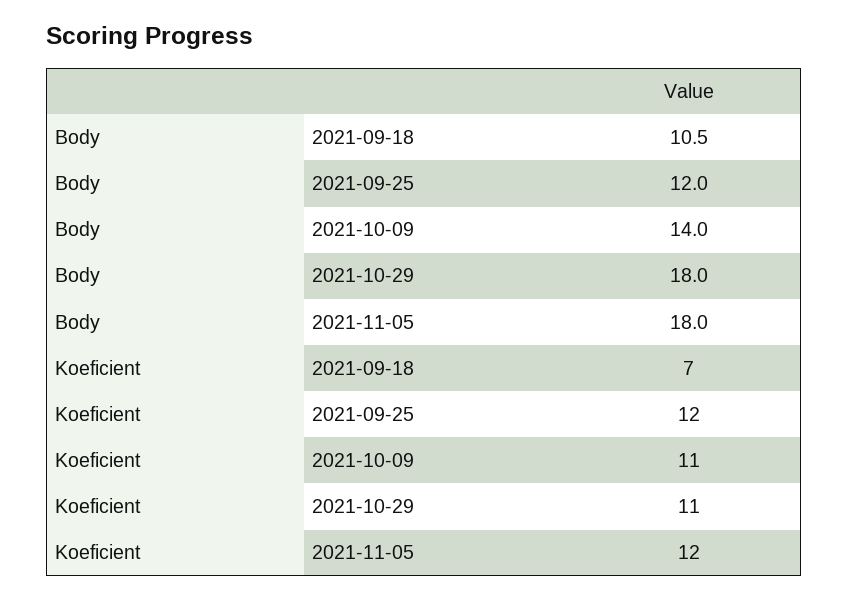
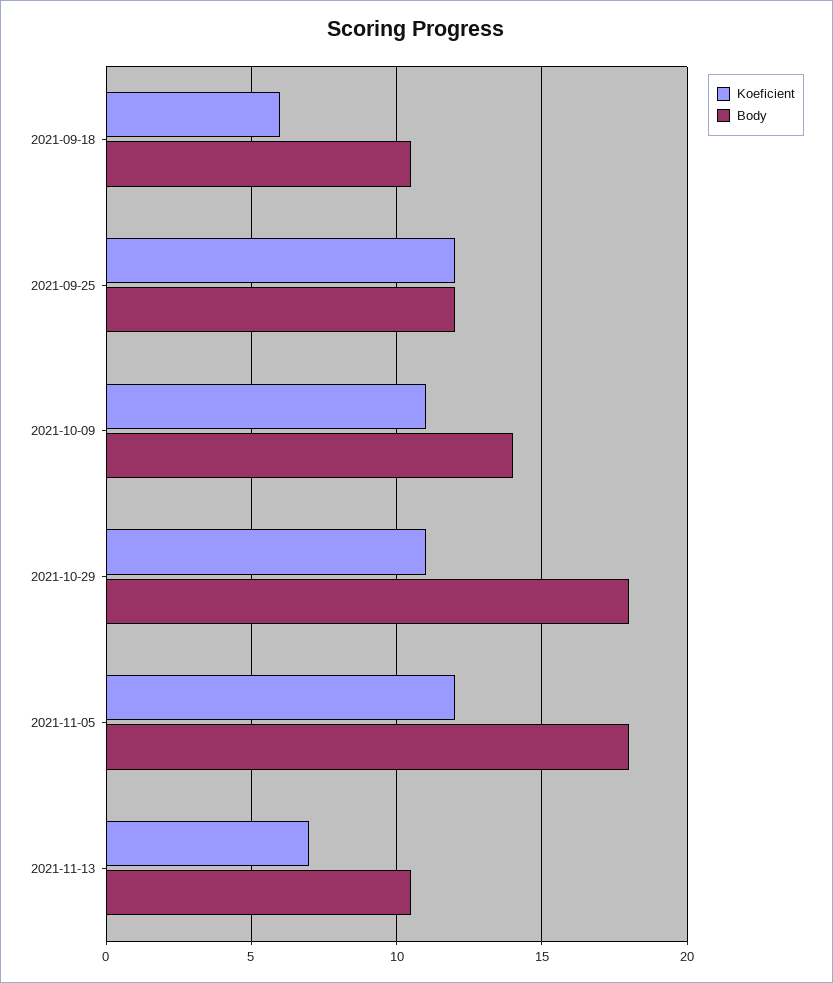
Koeficient, 2021-09-18: 7 -> 6
Koeficient, 2021-11-13: none -> 7
Body, 2021-11-13: none -> 10.5

